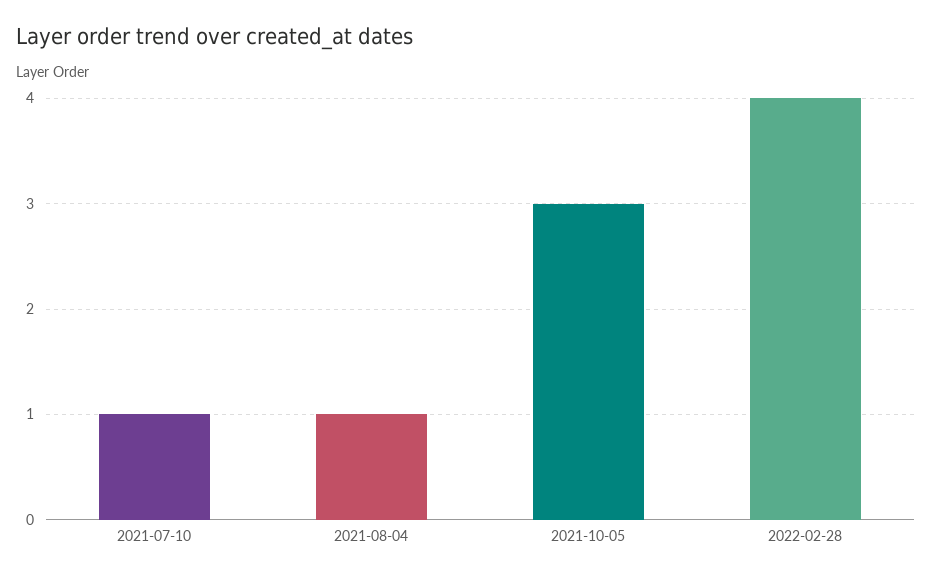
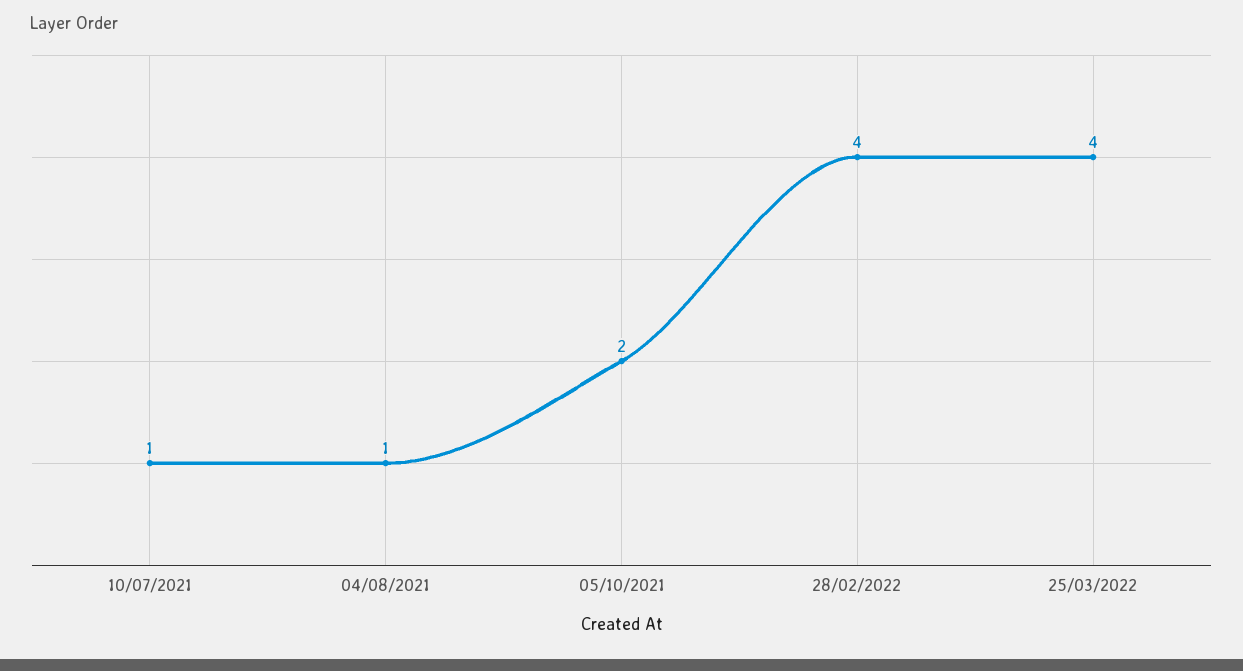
2021-10-05: 3 -> 2
25/03/2022: none -> 4

